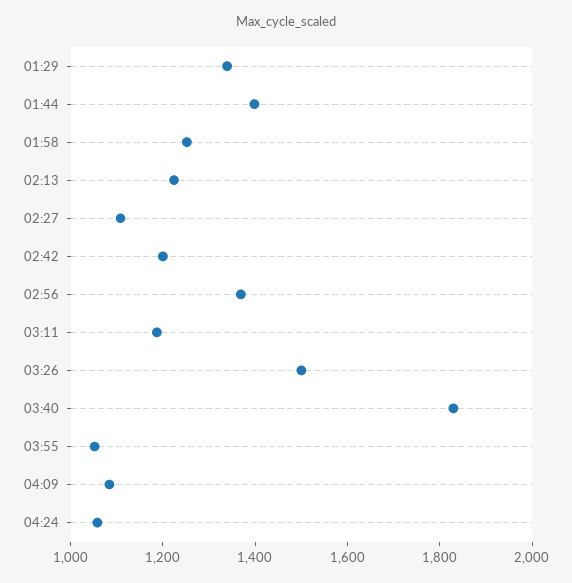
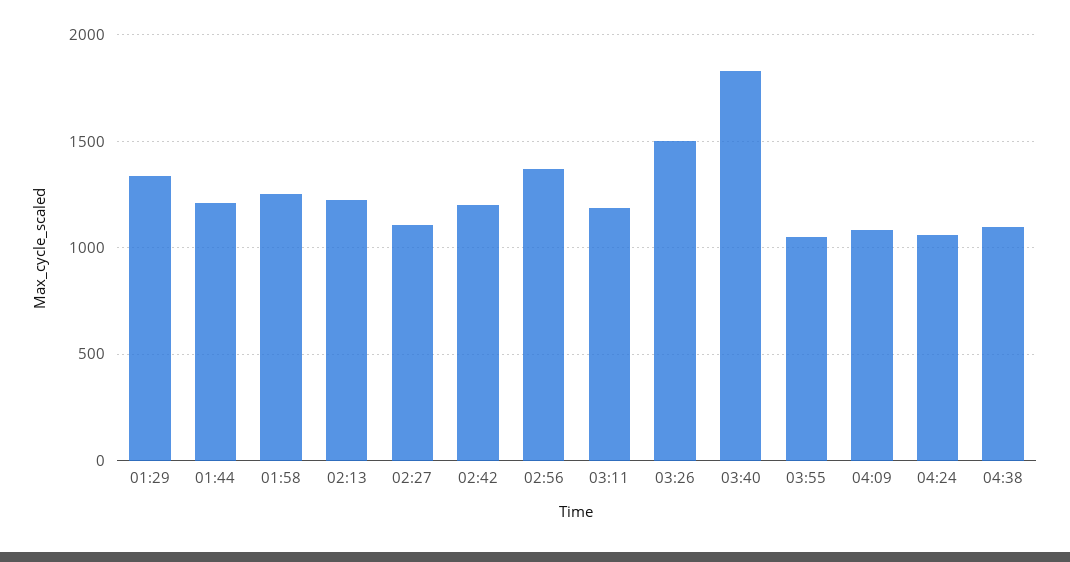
01:44: 1400 -> 1200
04:38: none -> 1100

